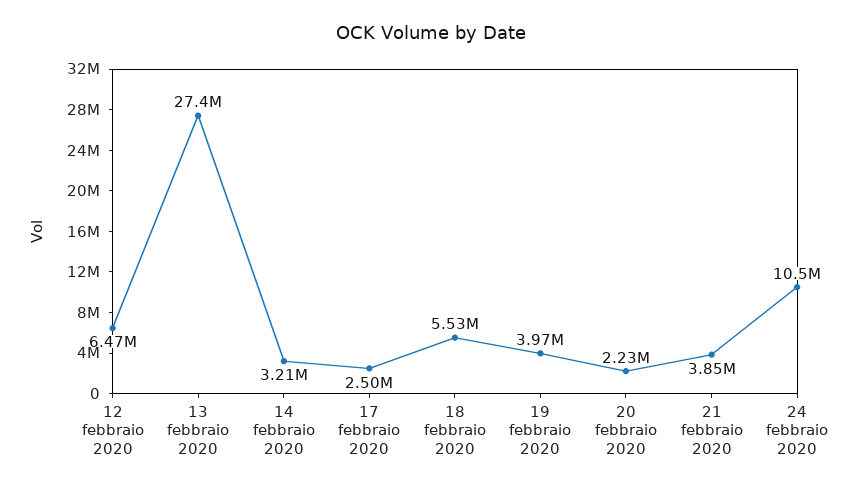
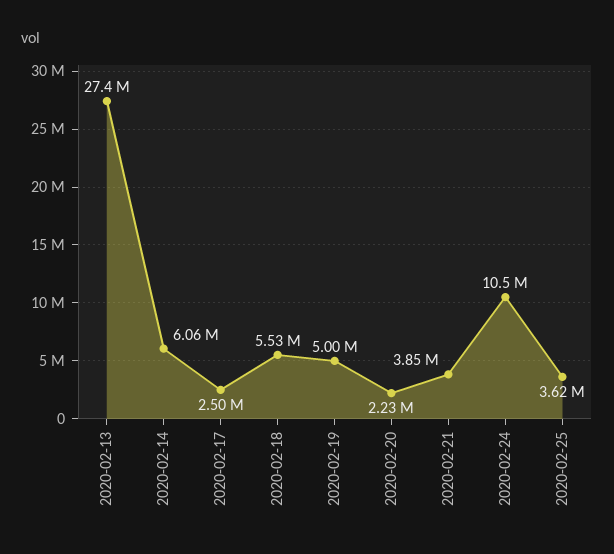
12 febbraio 2020: 6470000 -> none
14 febbraio 2020: 3210000 -> 6060000
19 febbraio 2020: 3970000 -> 5000000
2020-02-25: none -> 3620000

